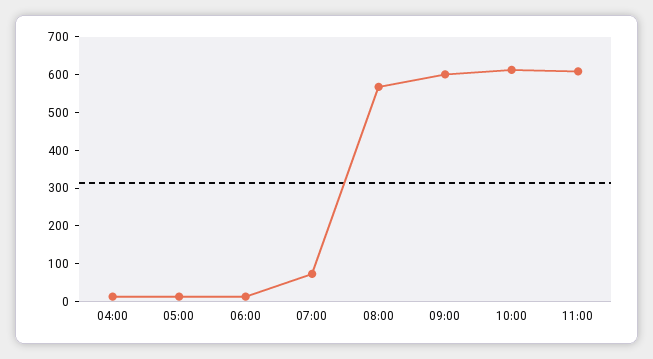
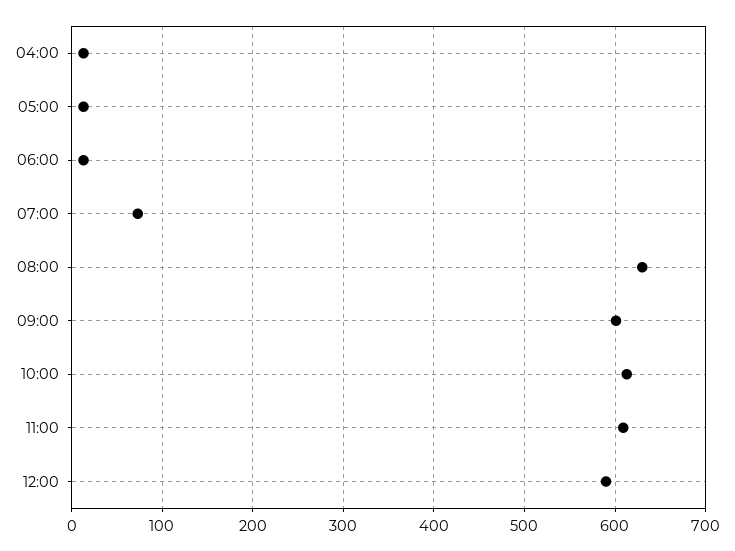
08:00: 575 -> 630
12:00: none -> 590

